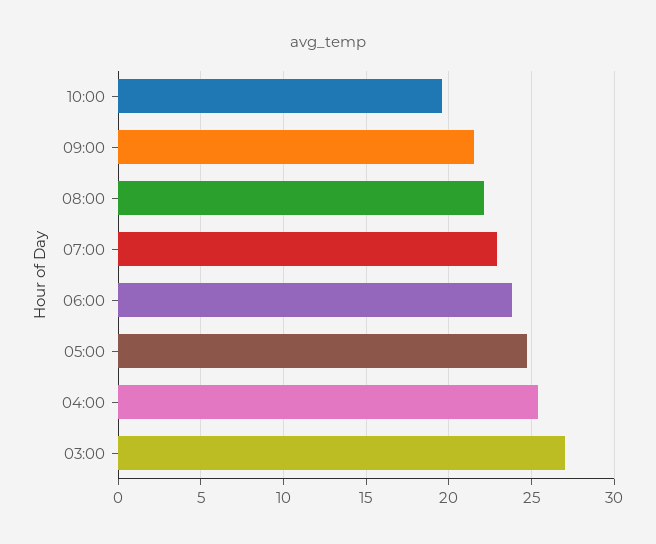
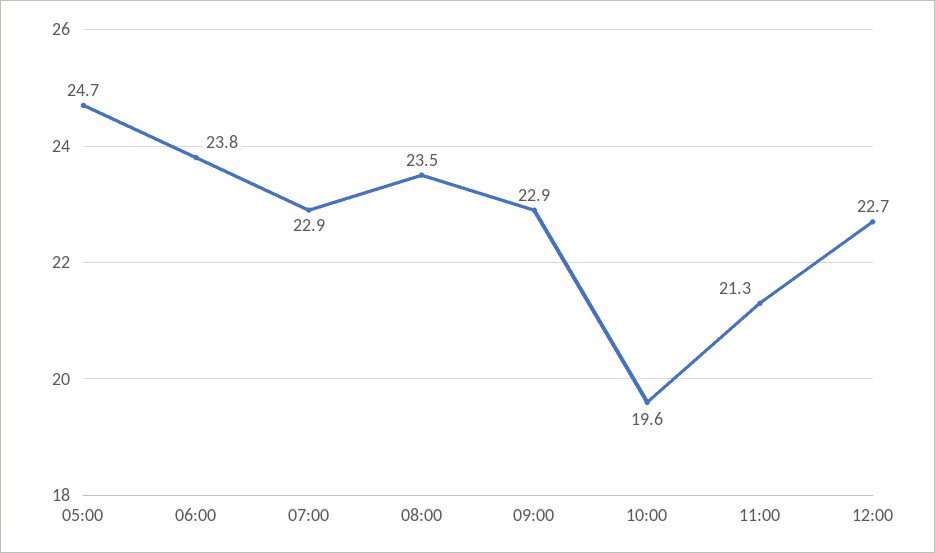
09:00: 21.5 -> 22.9
08:00: 22 -> 23.5
04:00: 25.5 -> none
03:00: 27 -> none
11:00: none -> 21.3
12:00: none -> 22.7

